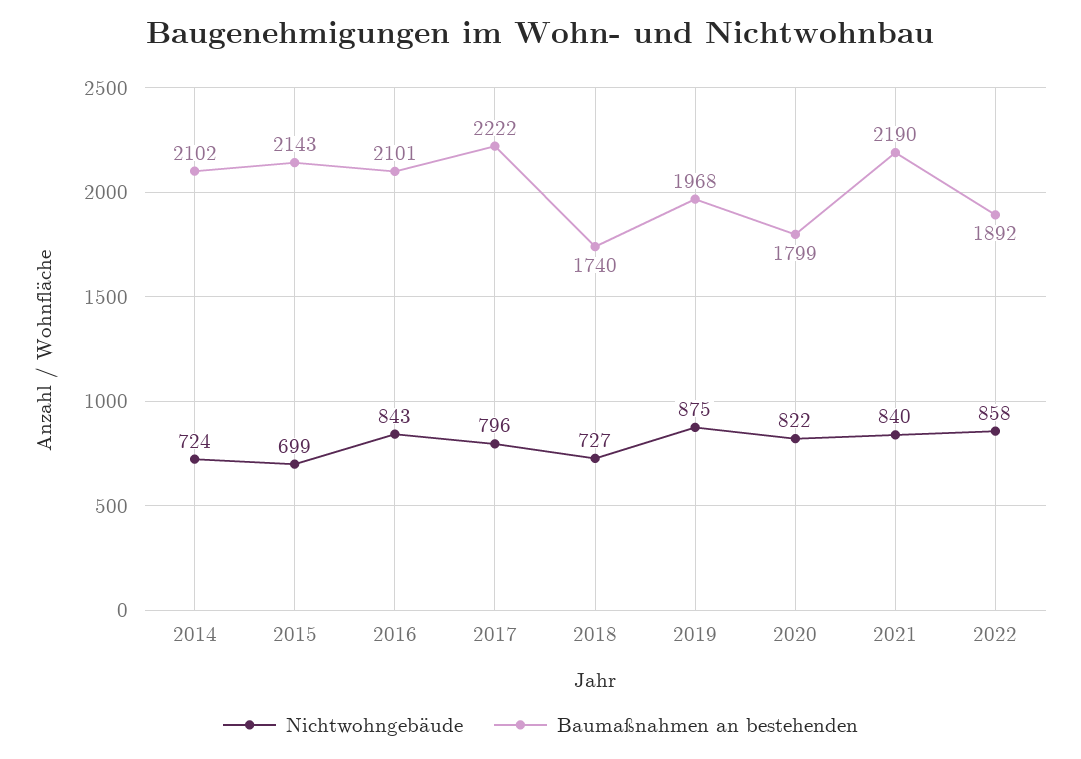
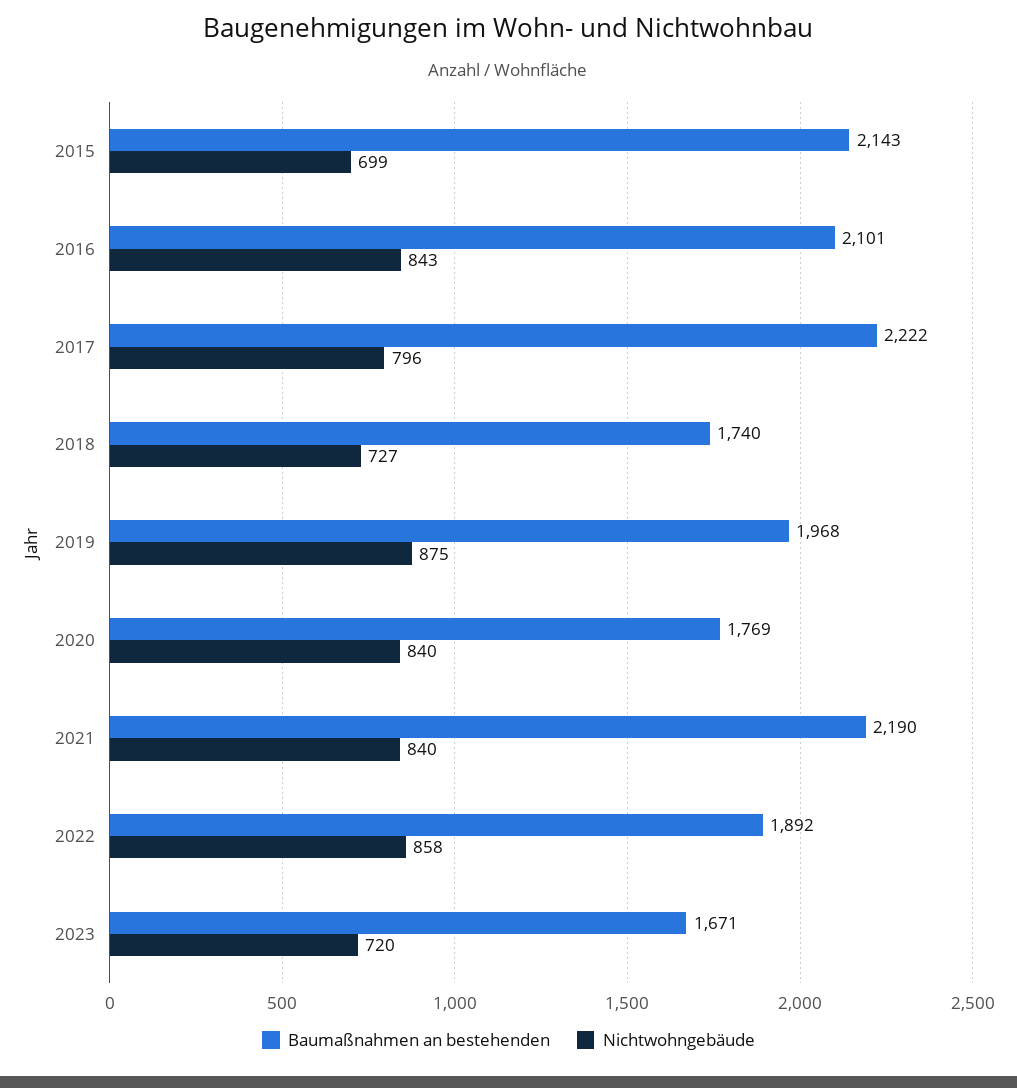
Nichtwohngebäude, 2014: 724 -> none
Baumaßnahmen an bestehenden, 2014: 2102 -> none
Nichtwohngebäude, 2020: 822 -> 840
Baumaßnahmen an bestehenden, 2020: 1799 -> 1769
Baumaßnahmen an bestehenden, 2023: none -> 1671
Nichtwohngebäude, 2023: none -> 720

